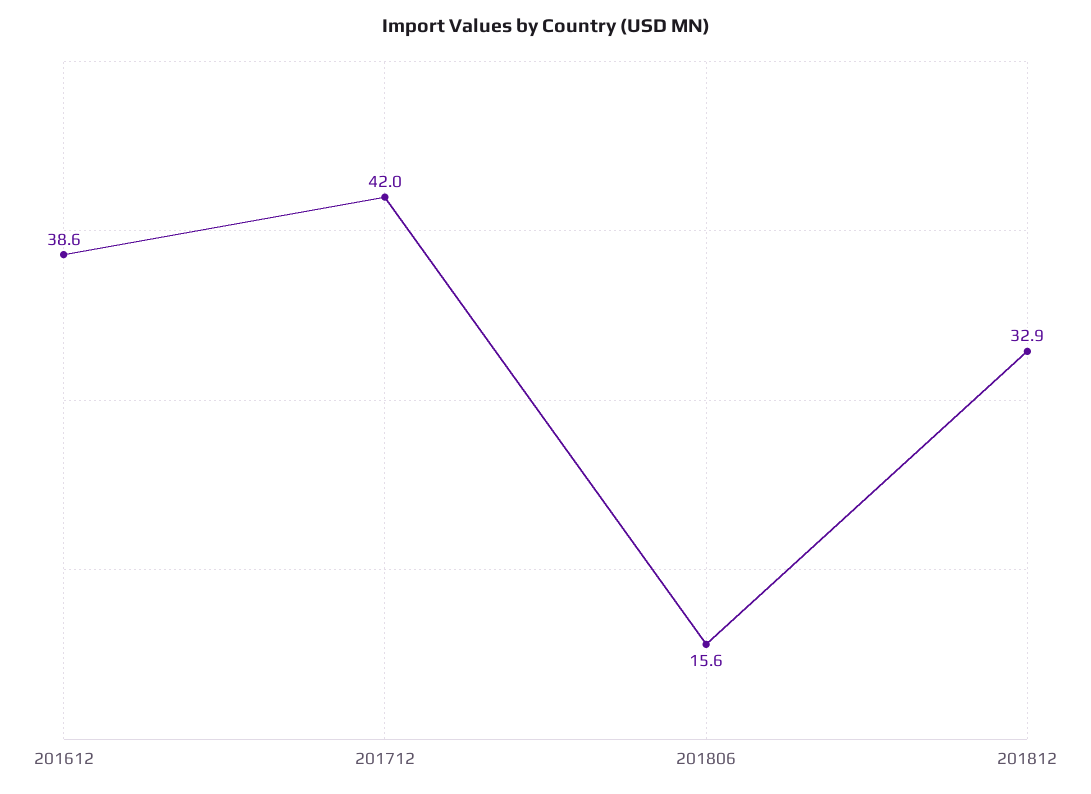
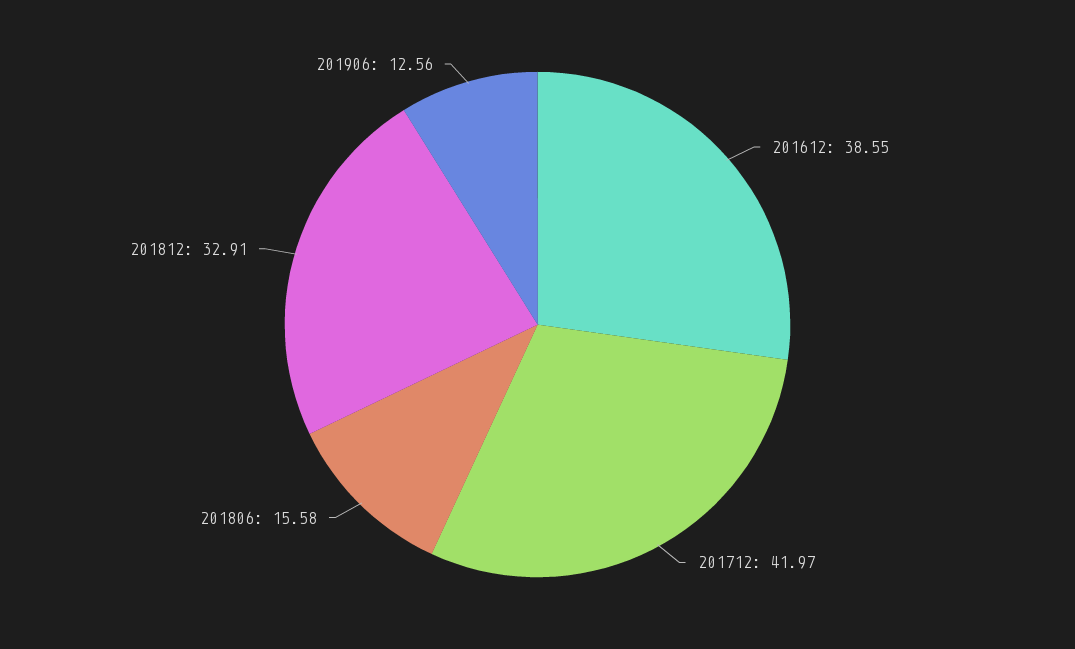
201906: none -> 12.56

